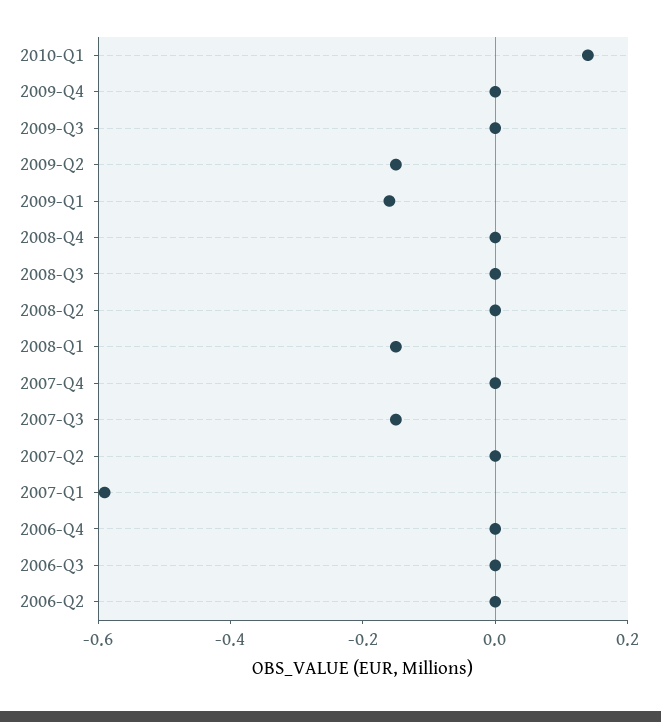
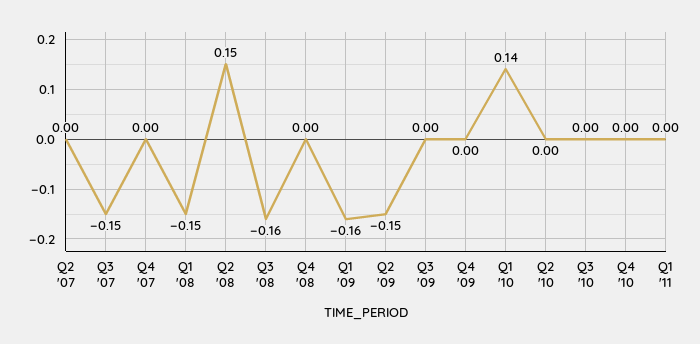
2008-Q3: 0 -> -0.16
2008-Q2: 0 -> 0.15
2007-Q1: -0.6 -> none
2006-Q4: 0 -> none
2006-Q3: 0 -> none
2006-Q2: 0 -> none
Q2 '10: none -> 0
Q3 '10: none -> 0
Q4 '10: none -> 0
Q1 '11: none -> 0

